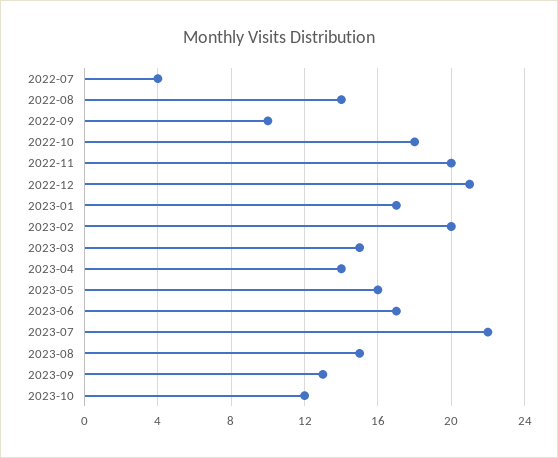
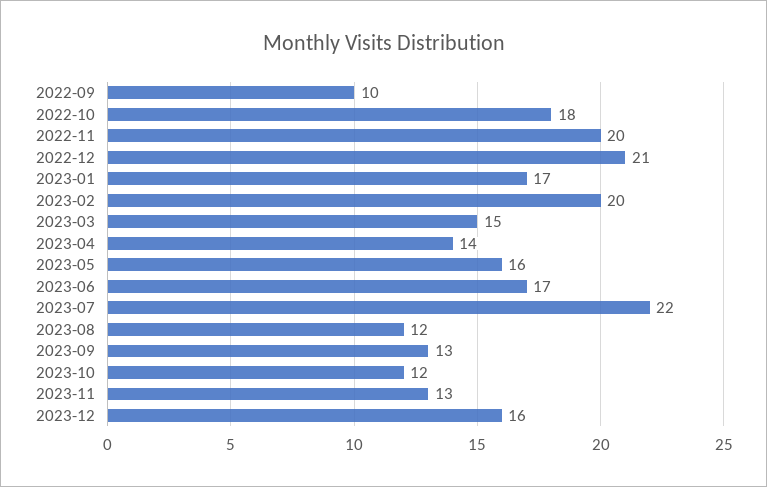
2022-07: 4 -> none
2022-08: 14 -> none
2023-08: 15 -> 12
2023-11: none -> 13
2023-12: none -> 16

